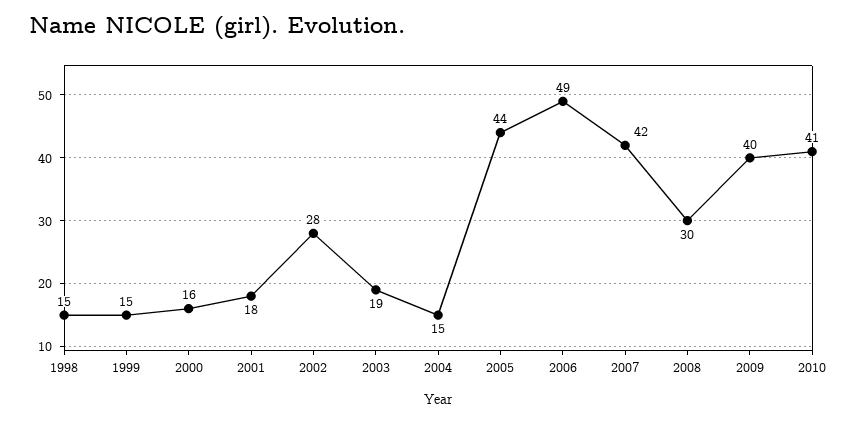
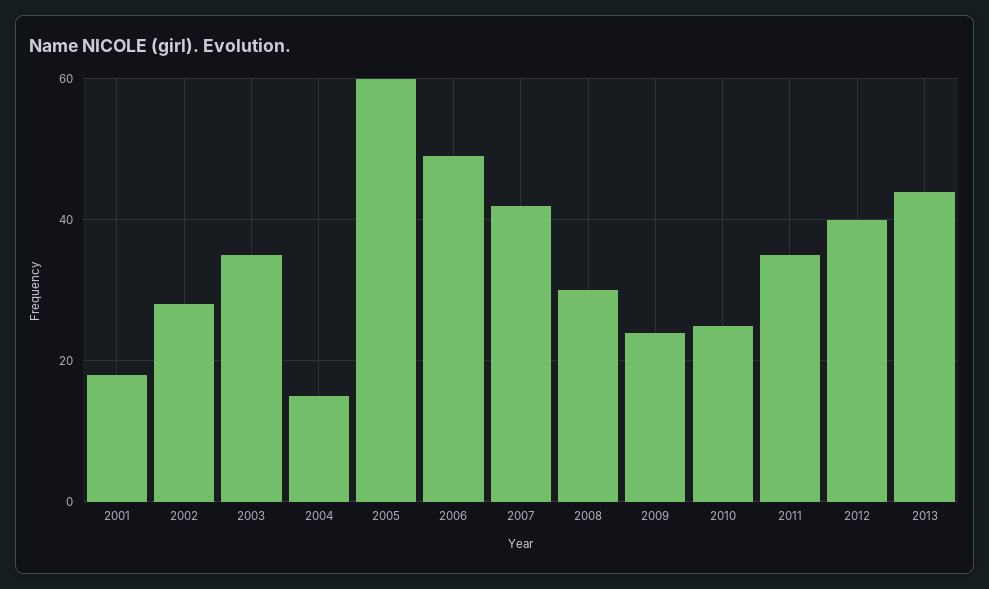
1998: 15 -> none
1999: 15 -> none
2000: 16 -> none
2003: 19 -> 35
2005: 44 -> 60
2009: 40 -> 25
2010: 41 -> 25
2011: none -> 35
2012: none -> 40
2013: none -> 45

